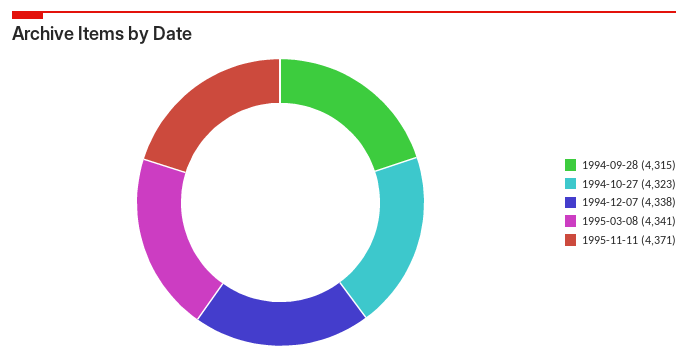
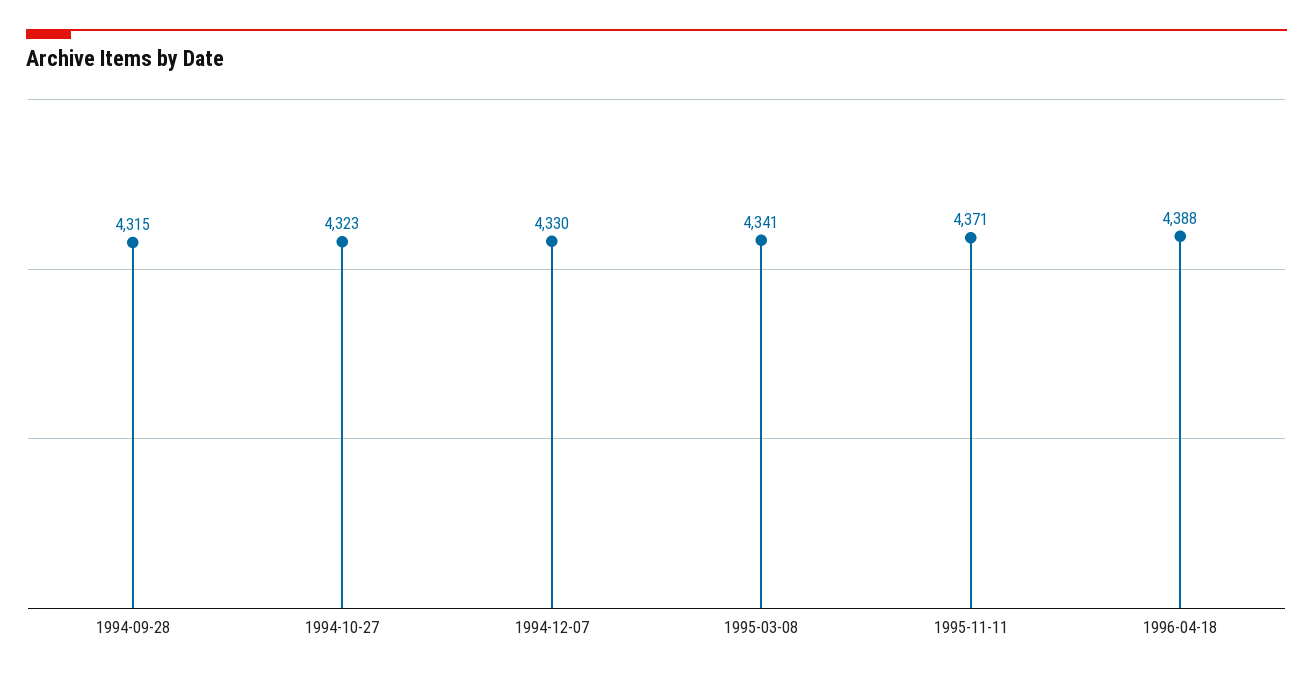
1994-12-07: 4338 -> 4330
1996-04-18: none -> 4388

